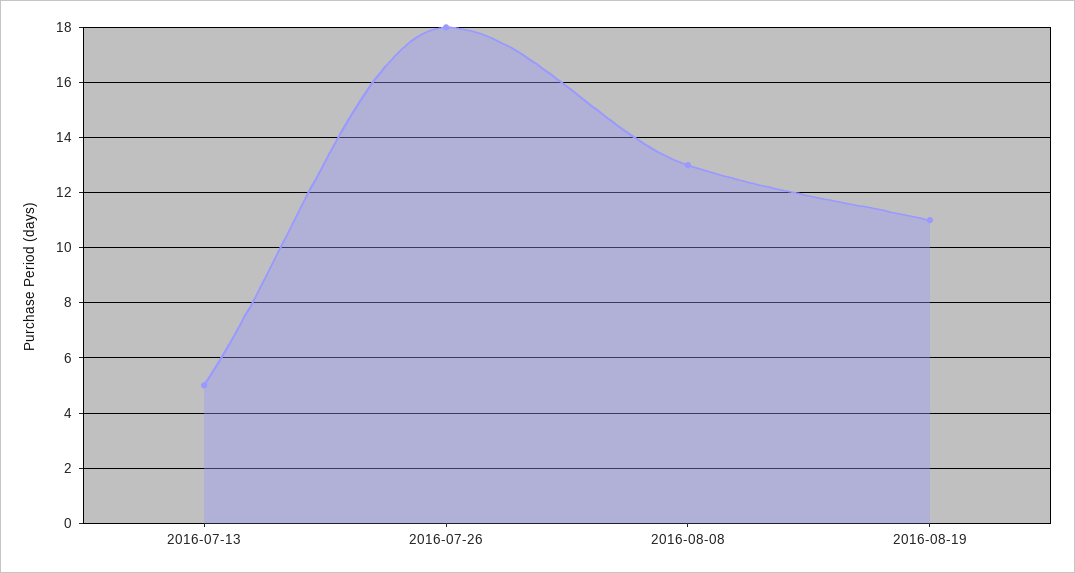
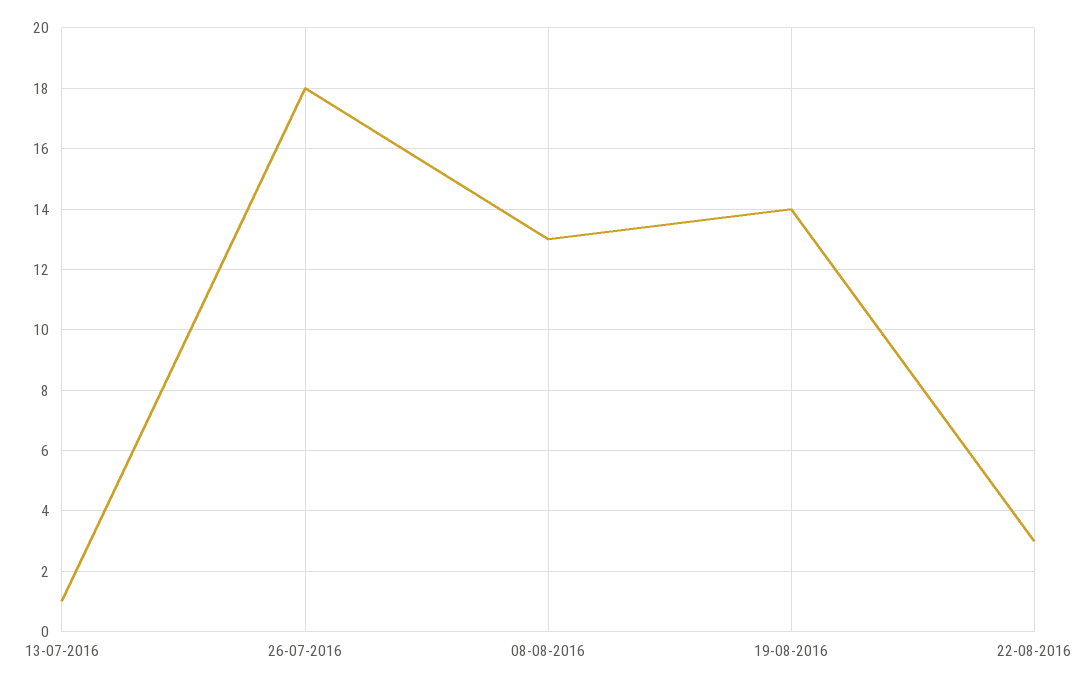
2016-07-13: 5 -> 1
2016-08-19: 11 -> 14
22-08-2016: none -> 3

